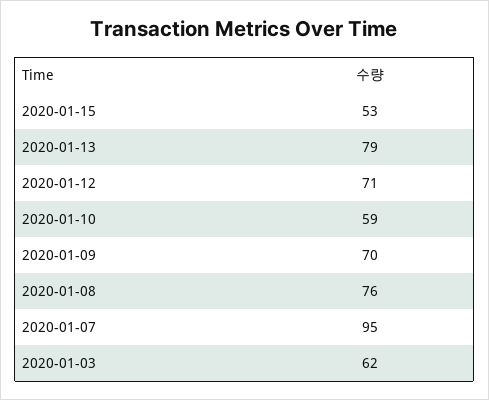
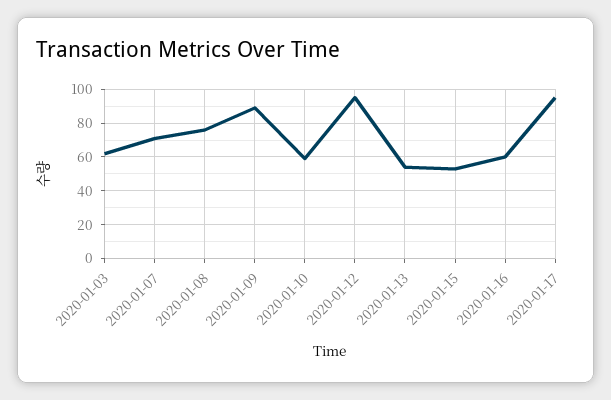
2020-01-13: 79 -> 55
2020-01-12: 71 -> 95
2020-01-09: 70 -> 90
2020-01-07: 95 -> 70
2020-01-16: none -> 60
2020-01-17: none -> 95

